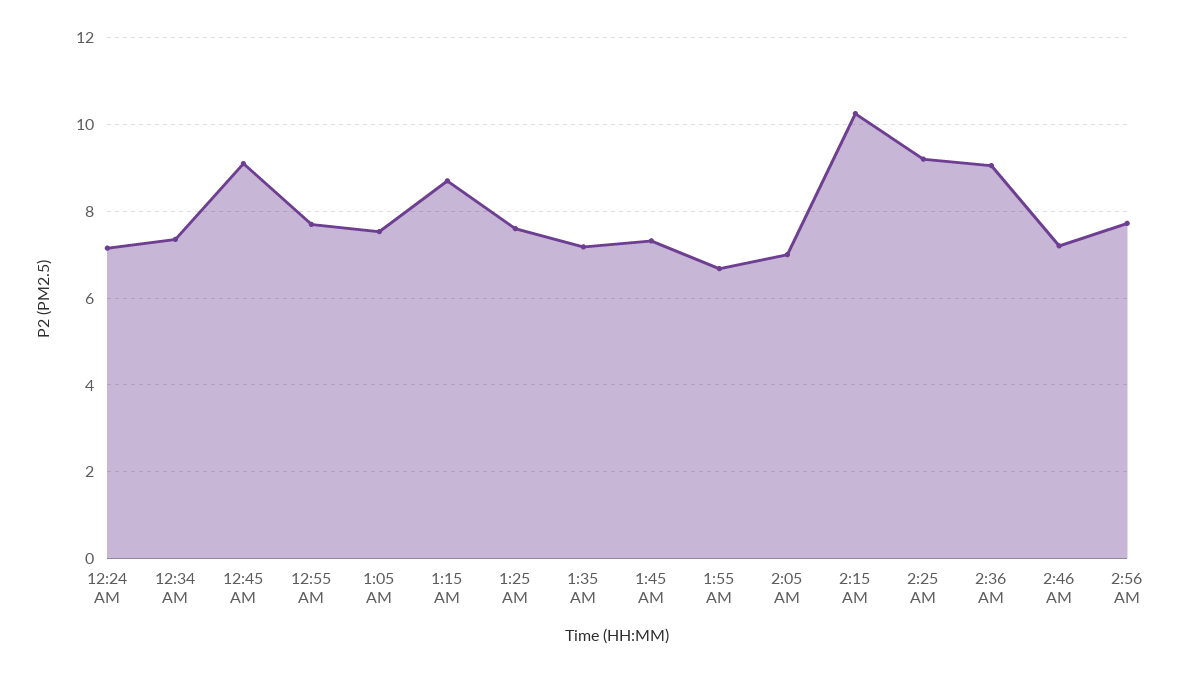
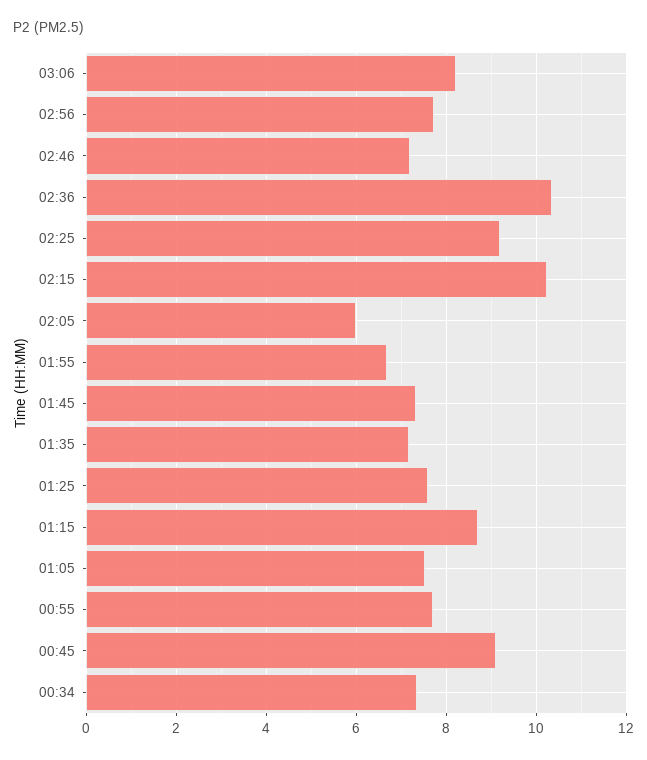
12:24 AM: 7.2 -> none
2:05 AM: 7 -> 6
2:36 AM: 9 -> 10.4
03:06: none -> 8.2

